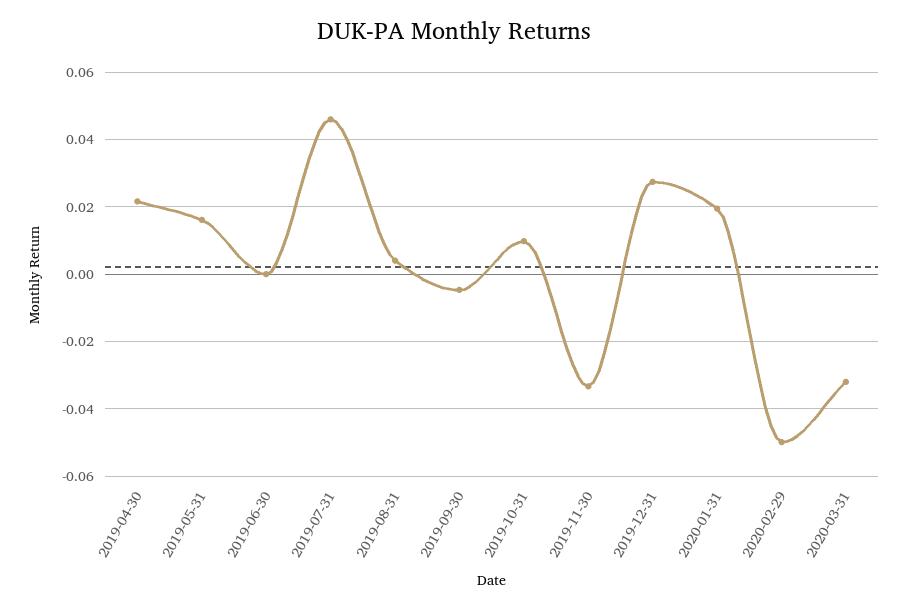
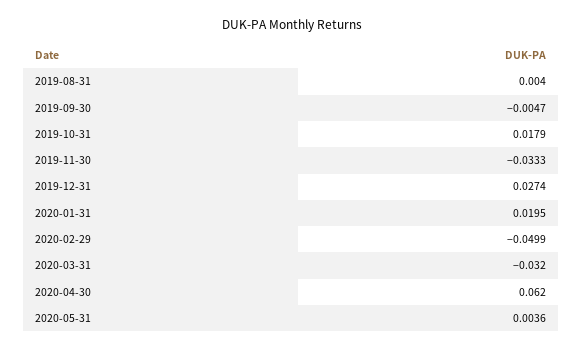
2019-04-30: 0.022 -> none
2019-05-31: 0.016 -> none
2019-06-30: 0 -> none
2019-07-31: 0.046 -> none
2019-10-31: 0.01 -> 0.0179
2020-04-30: none -> 0.062
2020-05-31: none -> 0.0036

